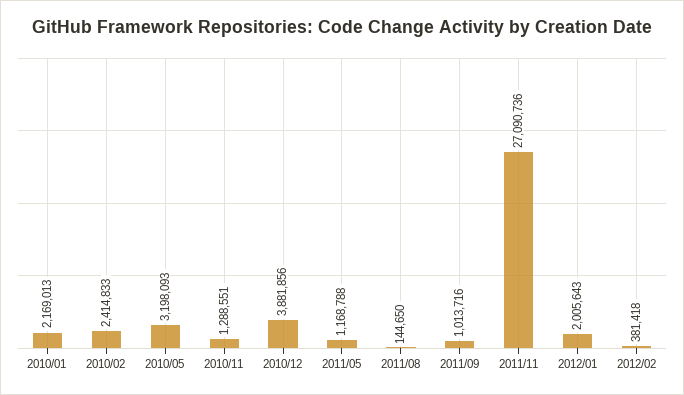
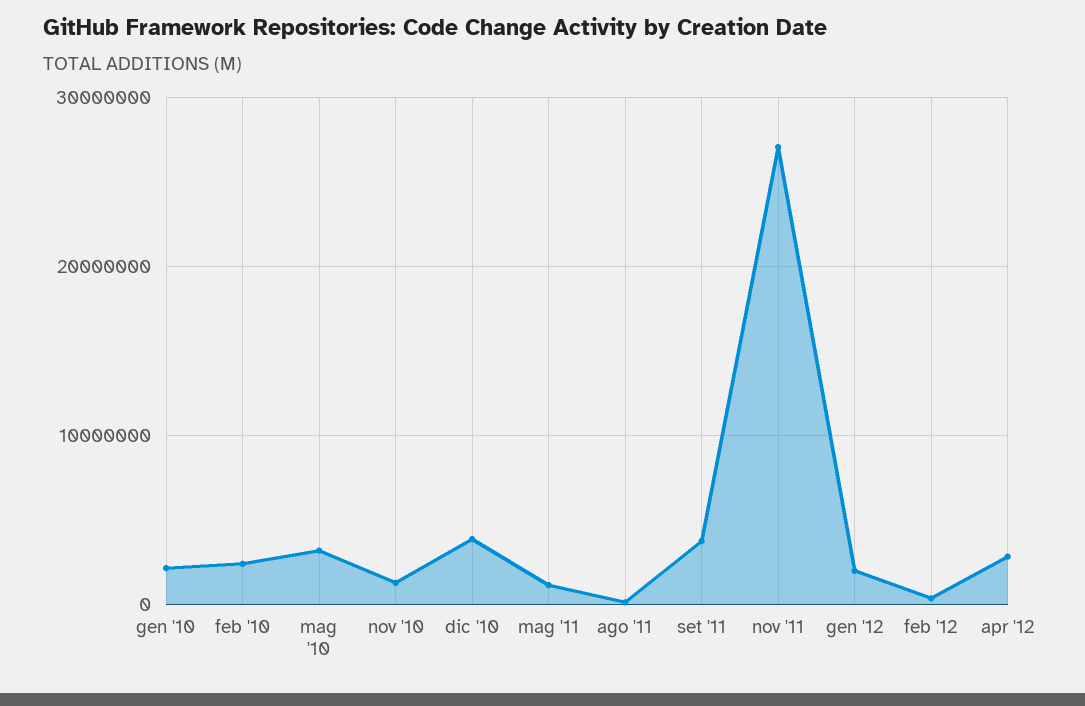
2011/09: 1013716 -> 4000000
apr '12: none -> 3000000

